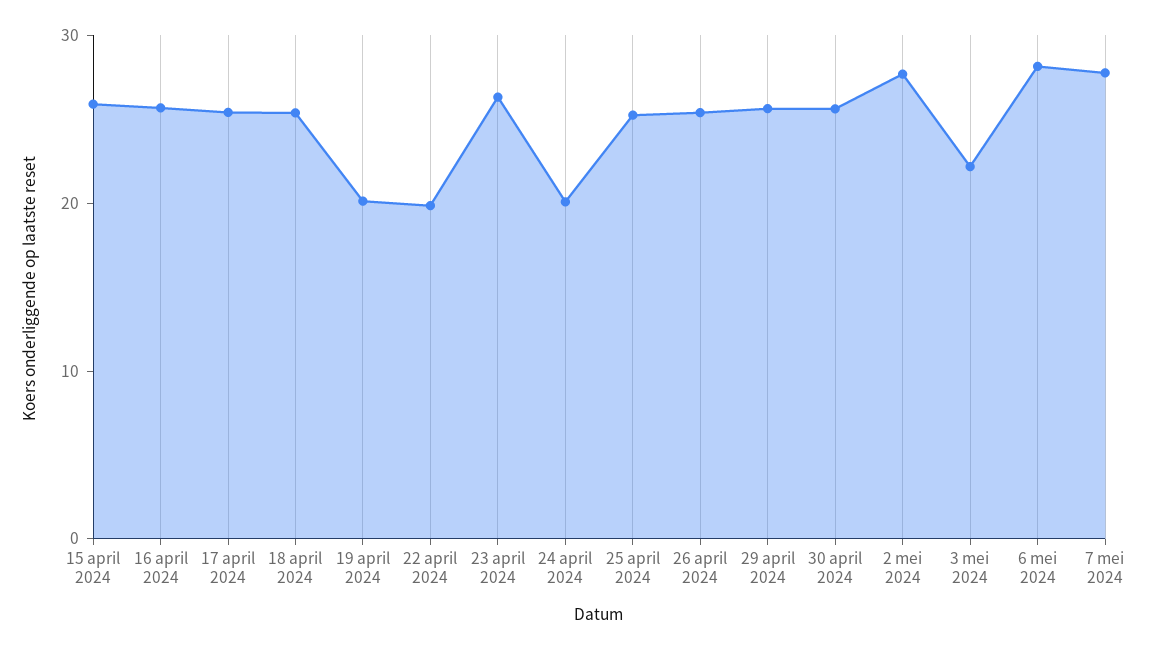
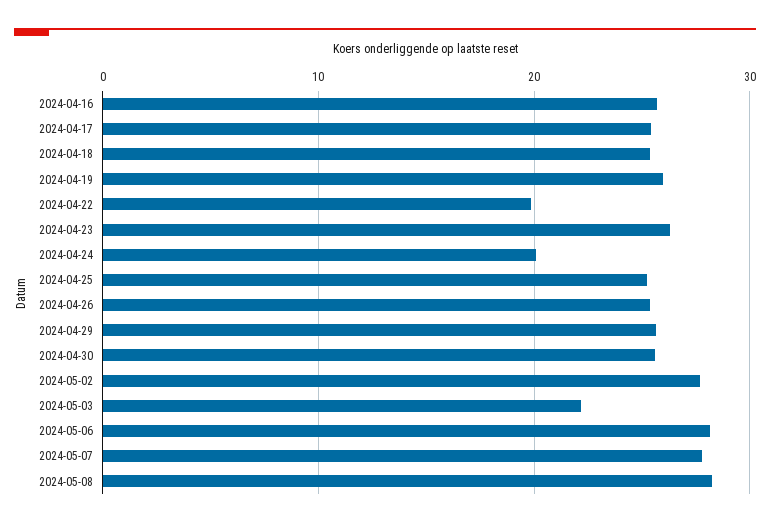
15 april 2024: 26 -> none
19 april 2024: 20 -> 26
2024-05-08: none -> 28

